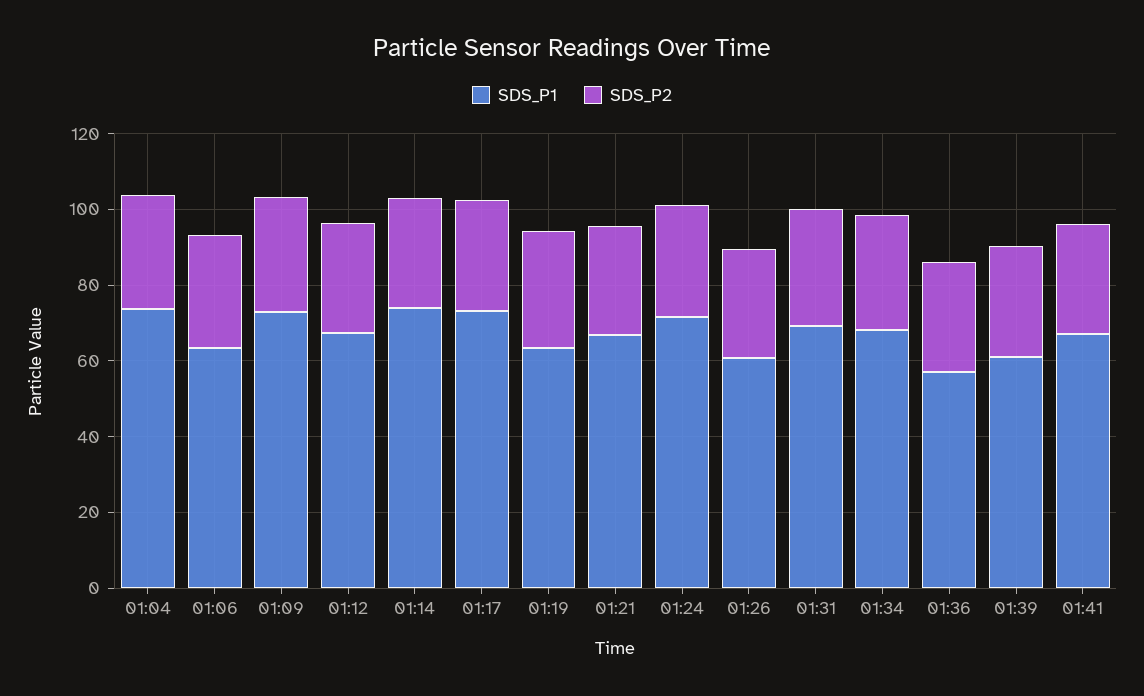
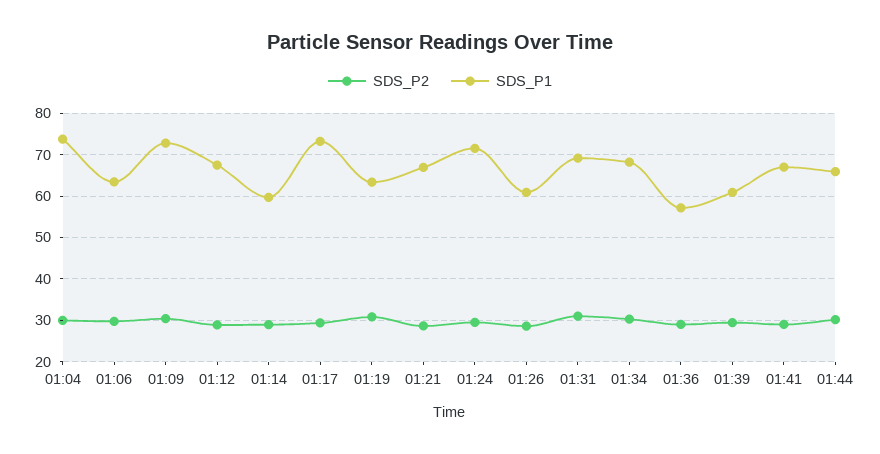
SDS_P1, 01:14: 75 -> 60
SDS_P2, 01:44: none -> 30
SDS_P1, 01:44: none -> 66

